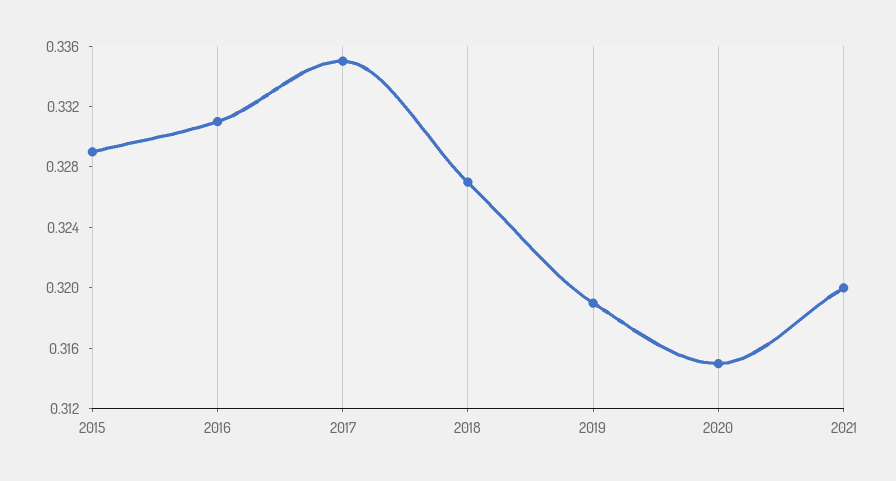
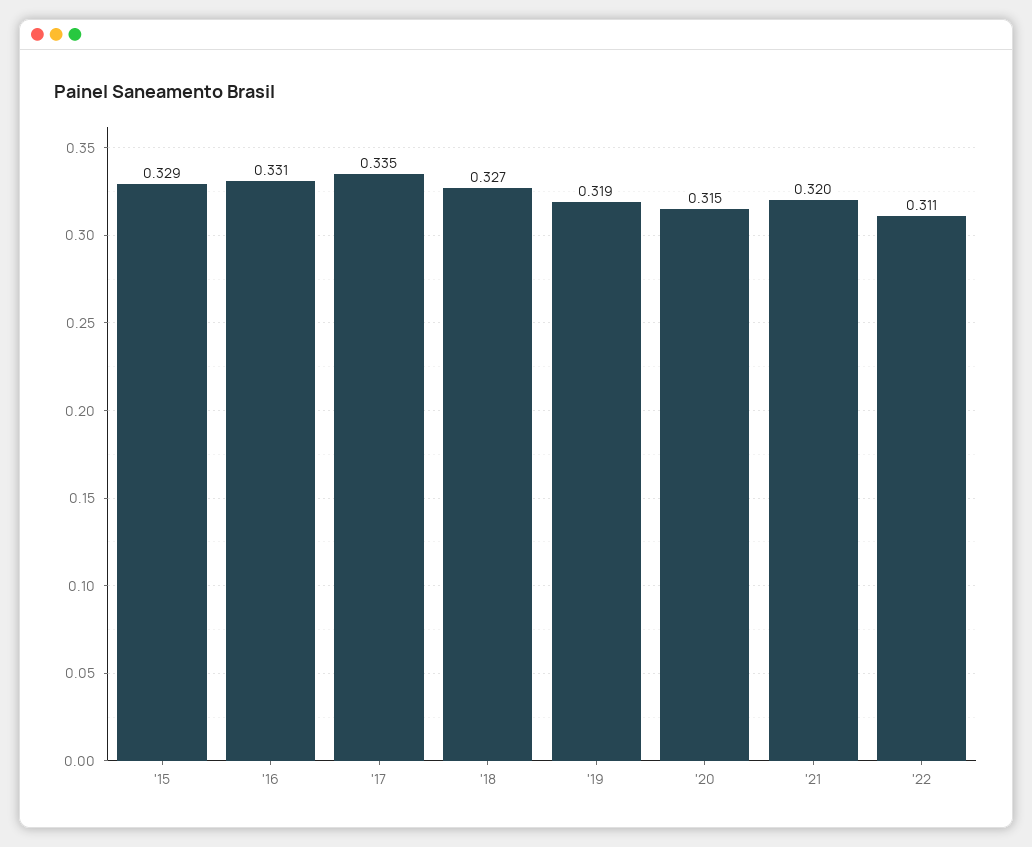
'22: none -> 0.311

